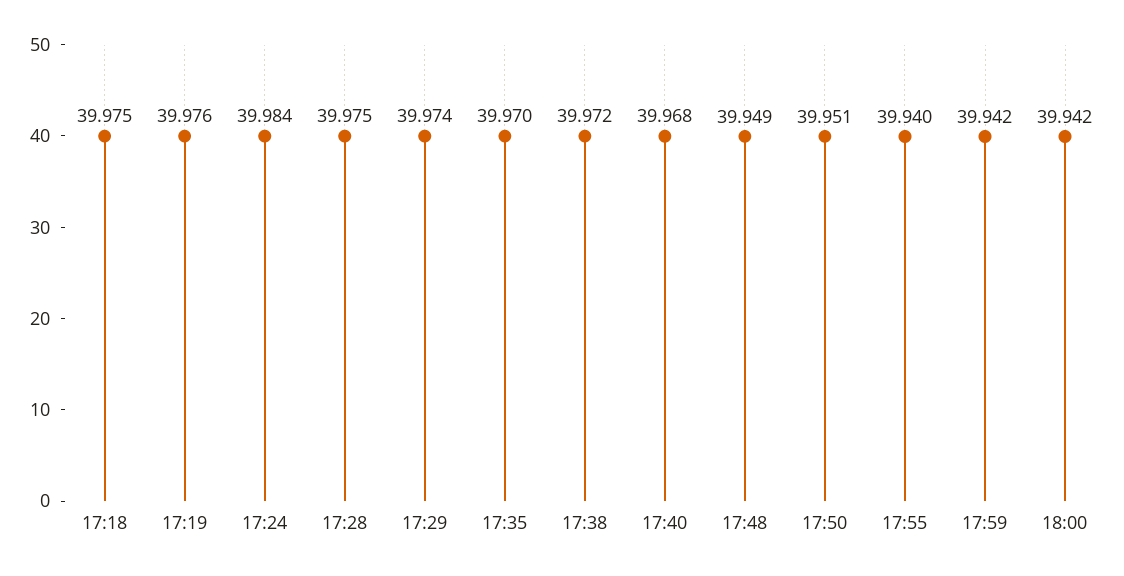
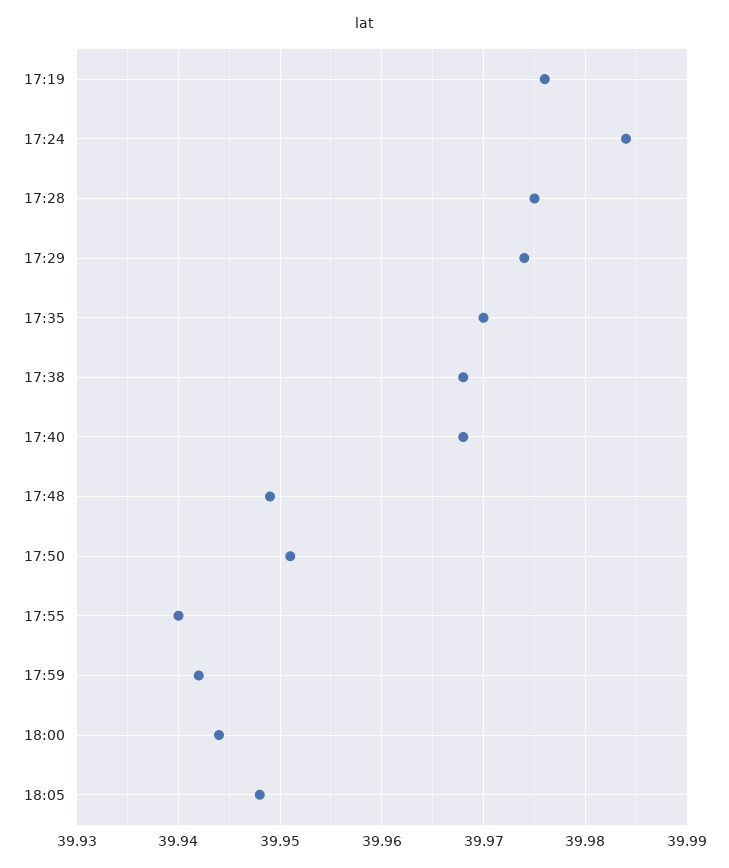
17:18: 39.975 -> none
17:38: 39.972 -> 39.968
18:00: 39.942 -> 39.944
18:05: none -> 39.948

